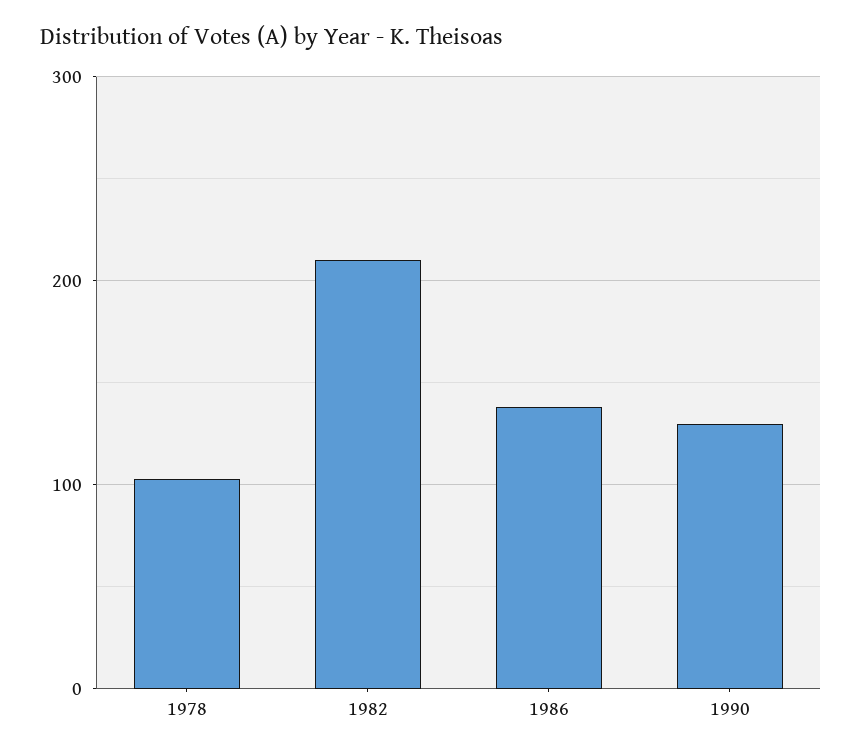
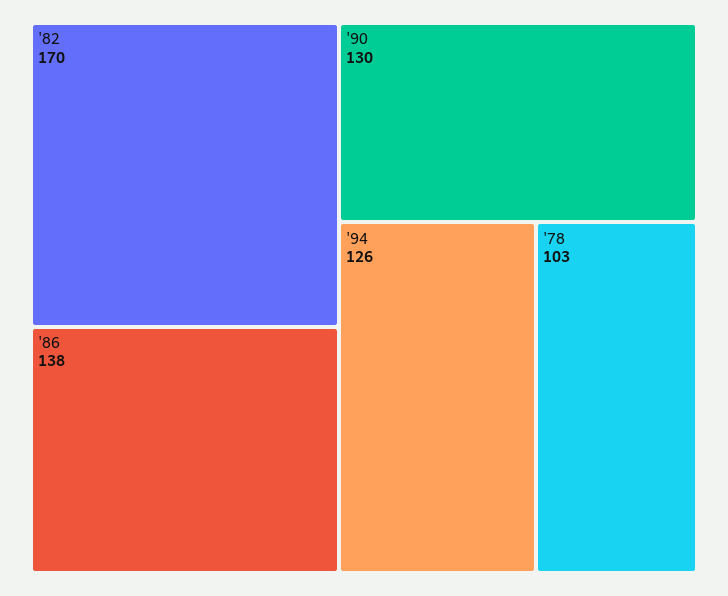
1982: 210 -> 170
'94: none -> 126

